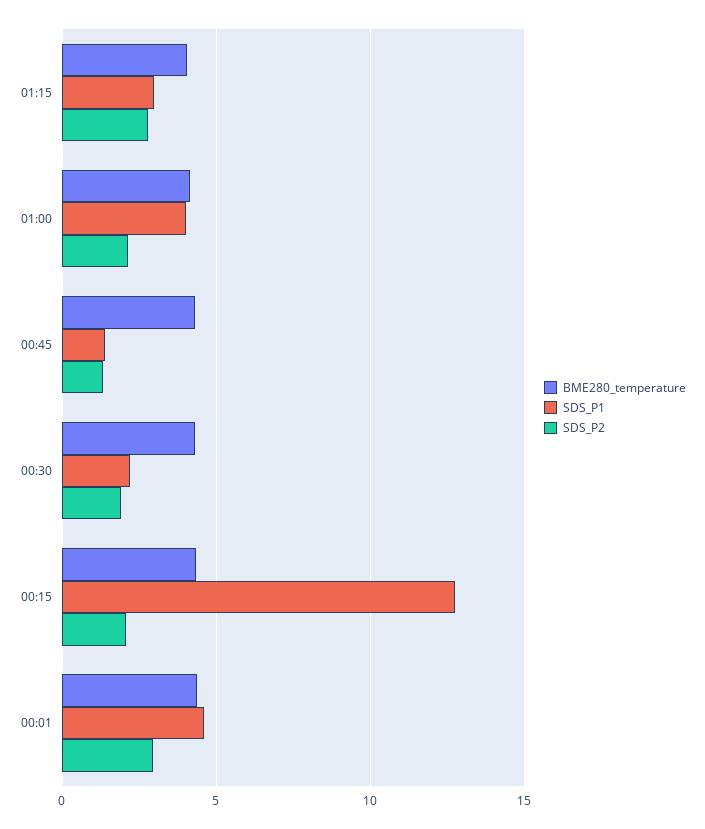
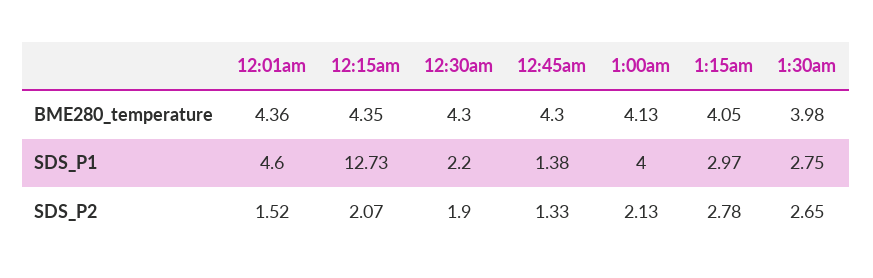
SDS_P2, 00:01: 3 -> 1.52
BME280_temperature, 1:30am: none -> 3.98
SDS_P1, 1:30am: none -> 2.75
SDS_P2, 1:30am: none -> 2.65

